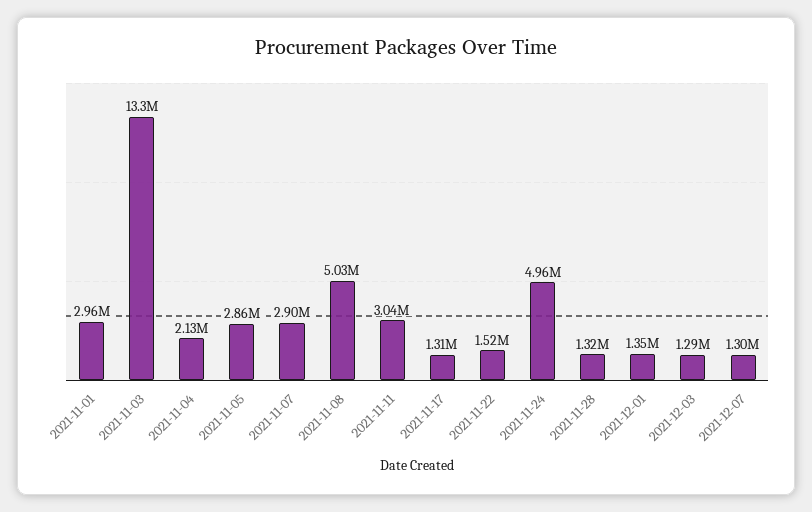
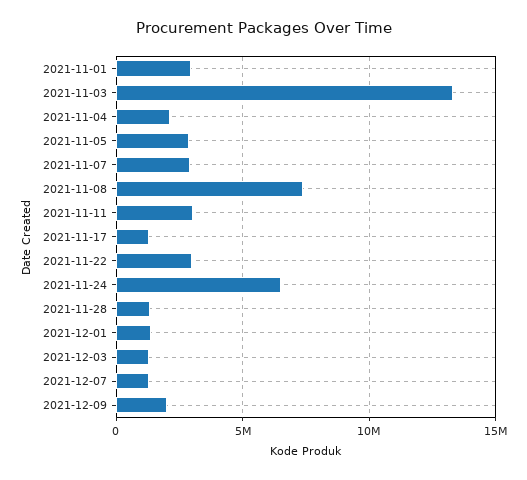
2021-11-08: 5030000 -> 7500000
2021-11-22: 1520000 -> 3000000
2021-11-24: 4960000 -> 6500000
2021-12-09: none -> 2000000

